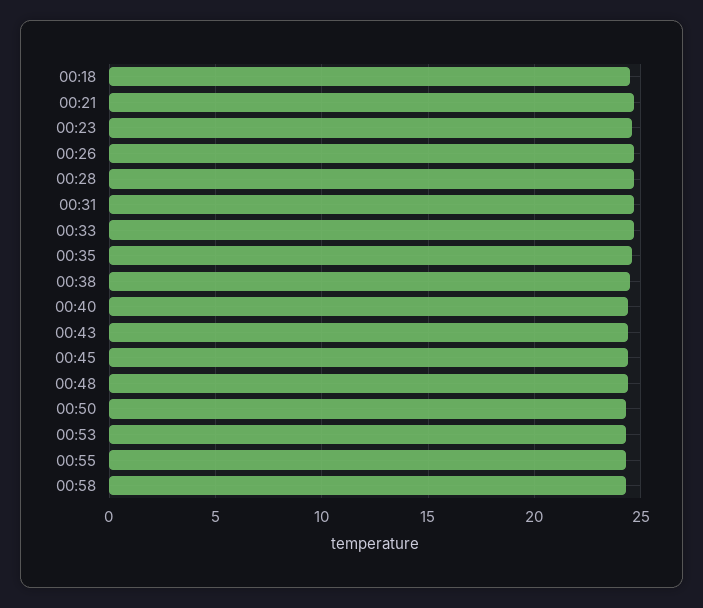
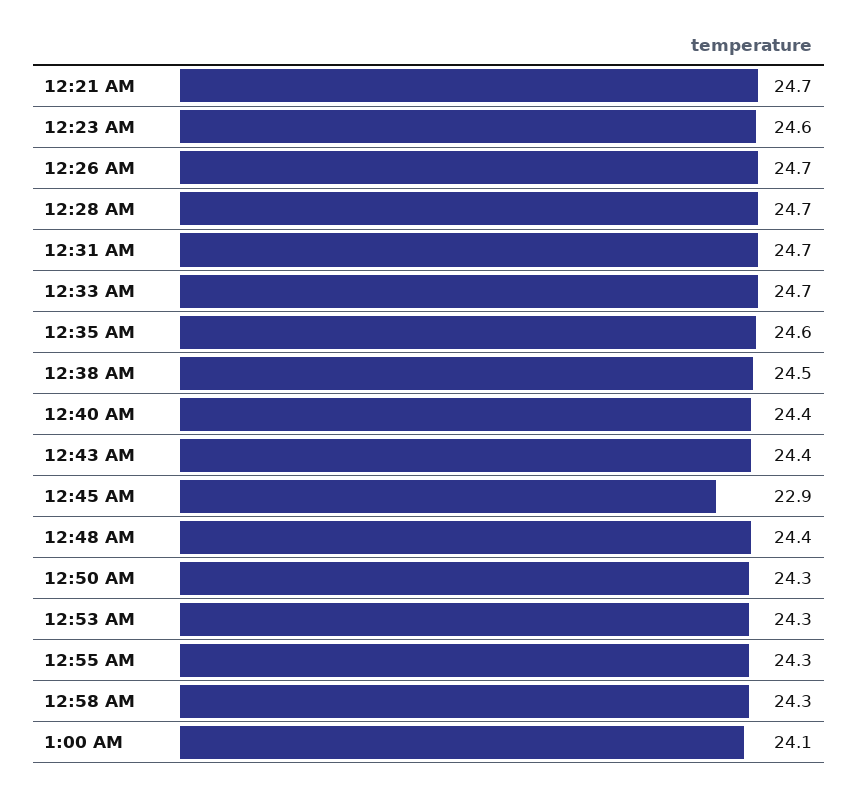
00:18: 24.5 -> none
00:45: 24.5 -> 22.9
1:00 AM: none -> 24.1

